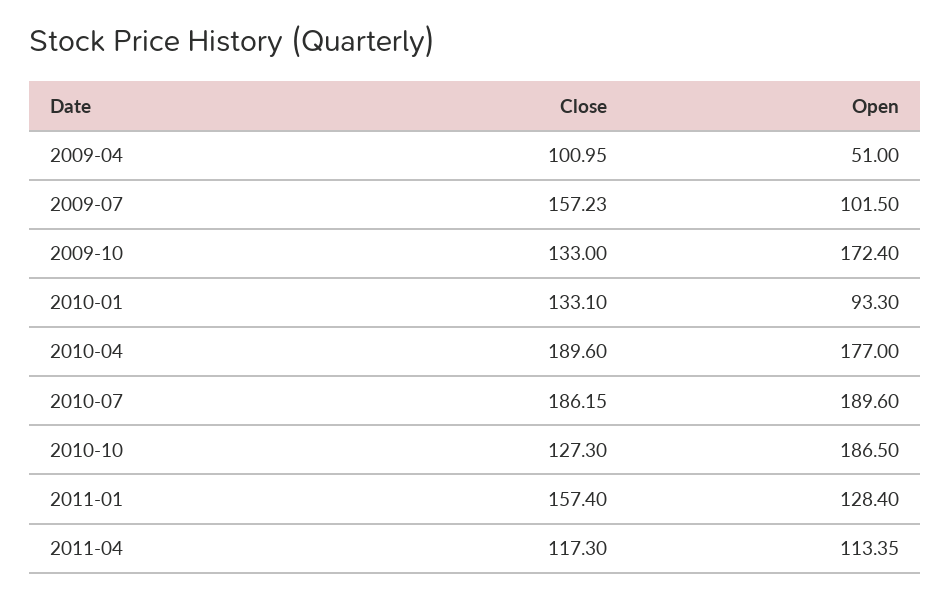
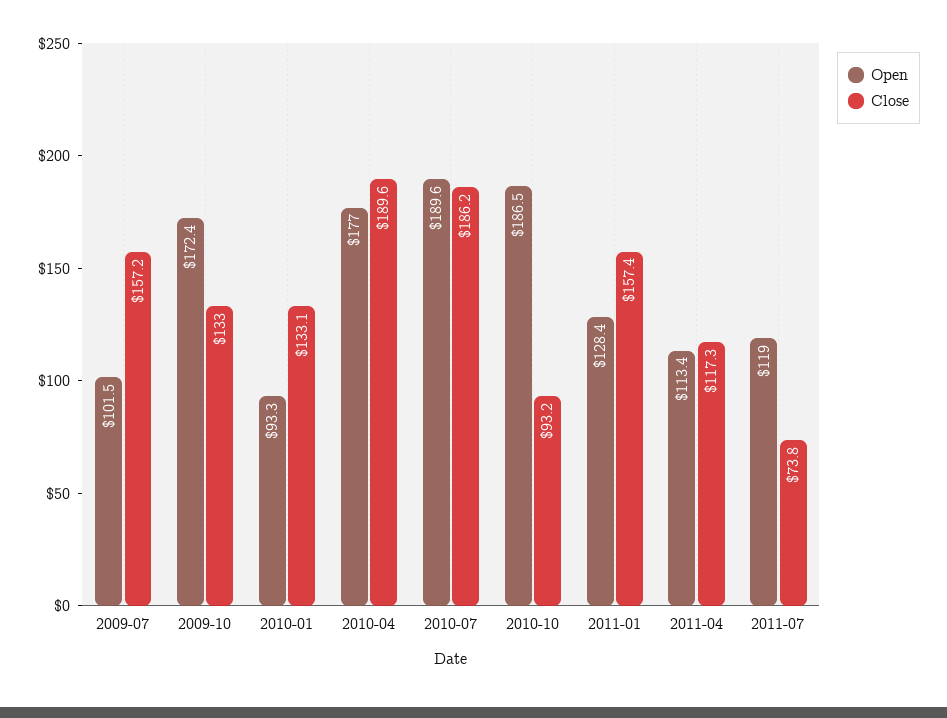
Close, 2009-04: 100.95 -> none
Open, 2009-04: 51 -> none
Close, 2010-10: 127.3 -> 93.2
Open, 2011-07: none -> 119
Close, 2011-07: none -> 73.8

